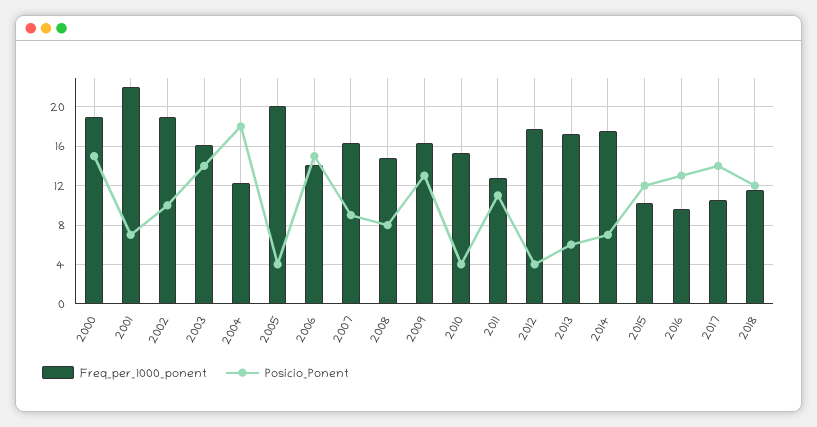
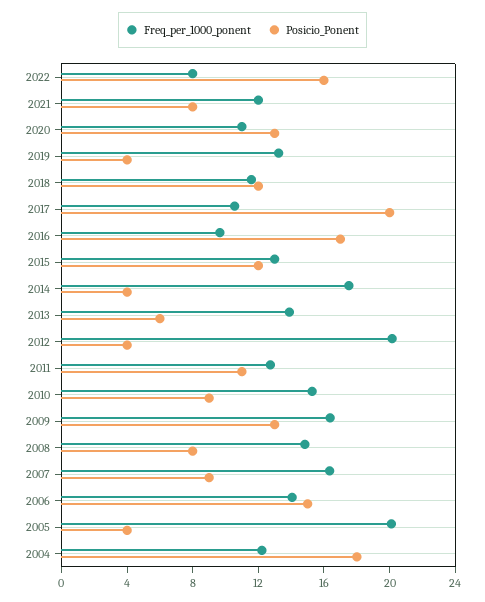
Freq_per_1000_ponent, 2000: 19 -> none
Posicio_Ponent, 2000: 15 -> none
Freq_per_1000_ponent, 2001: 22 -> none
Posicio_Ponent, 2001: 7 -> none
Freq_per_1000_ponent, 2002: 19 -> none
Posicio_Ponent, 2002: 10 -> none
Freq_per_1000_ponent, 2003: 16 -> none
Posicio_Ponent, 2003: 14 -> none
Posicio_Ponent, 2010: 4 -> 9
Freq_per_1000_ponent, 2012: 18 -> 20
Freq_per_1000_ponent, 2013: 17 -> 14
Posicio_Ponent, 2014: 7 -> 4
Freq_per_1000_ponent, 2015: 10 -> 13
Posicio_Ponent, 2016: 13 -> 17
Posicio_Ponent, 2017: 14 -> 20
Freq_per_1000_ponent, 2022: none -> 8
Posicio_Ponent, 2022: none -> 16
Freq_per_1000_ponent, 2021: none -> 12
Posicio_Ponent, 2021: none -> 8
Freq_per_1000_ponent, 2020: none -> 11
Posicio_Ponent, 2020: none -> 13
Freq_per_1000_ponent, 2019: none -> 13
Posicio_Ponent, 2019: none -> 4

